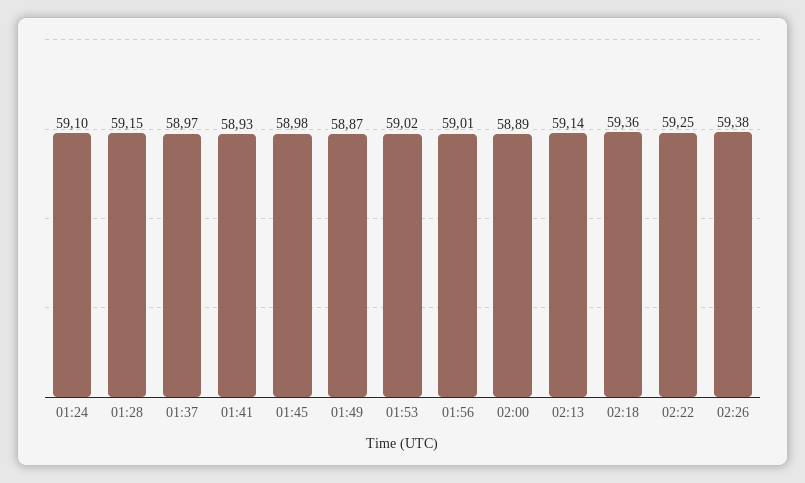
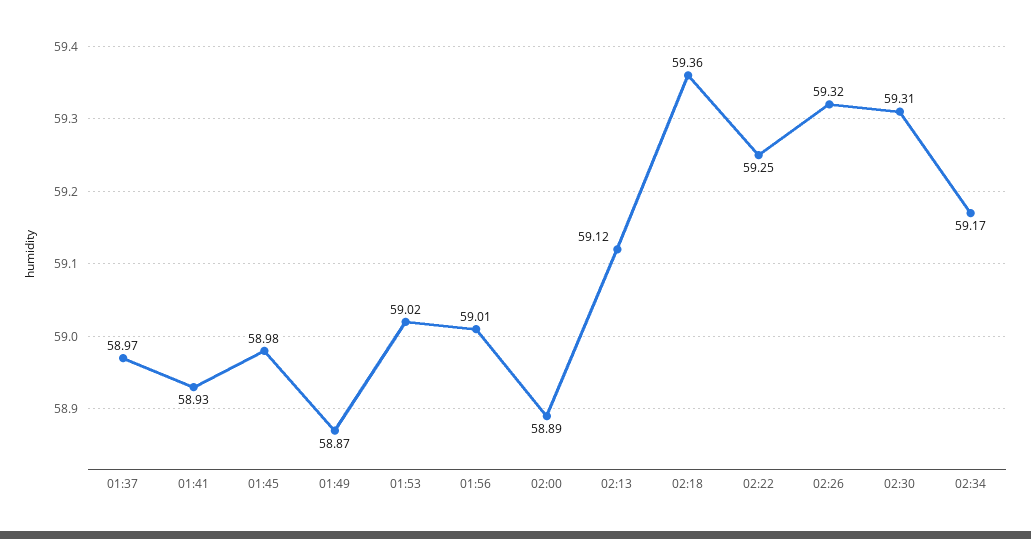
01:24: 59.1 -> none
01:28: 59.15 -> none
02:13: 59.14 -> 59.12
02:26: 59.38 -> 59.32
02:30: none -> 59.31
02:34: none -> 59.17

